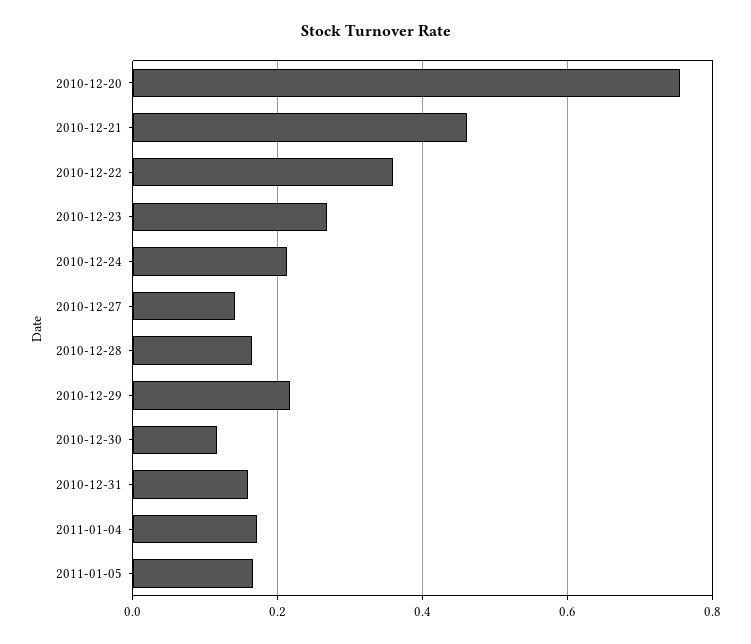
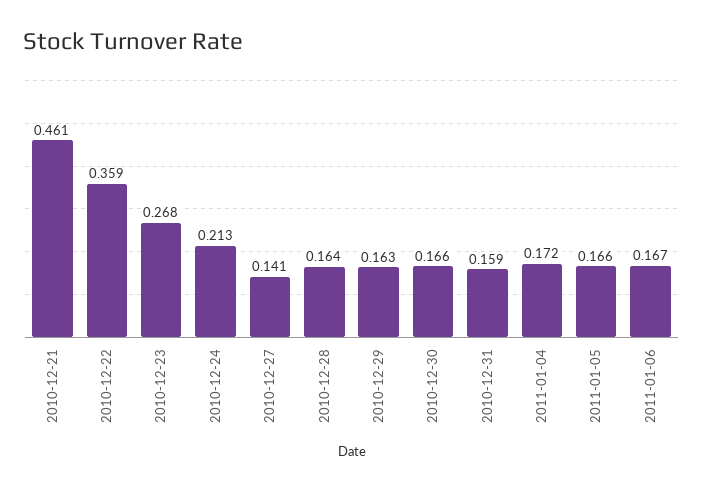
2010-12-20: 0.76 -> none
2010-12-29: 0.22 -> 0.163
2010-12-30: 0.12 -> 0.166
2011-01-06: none -> 0.167

